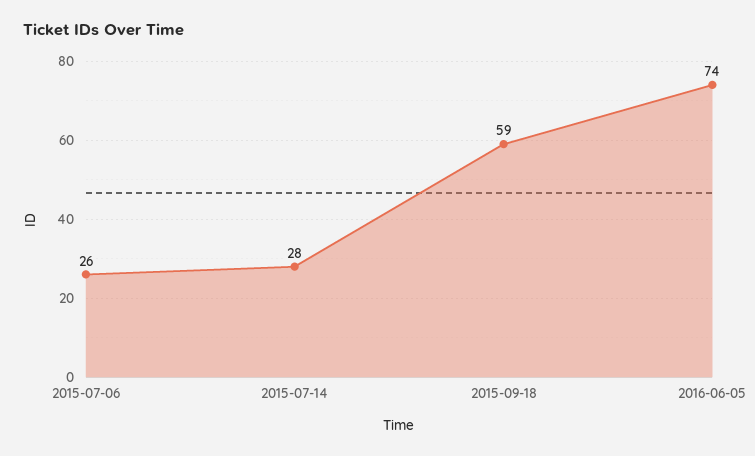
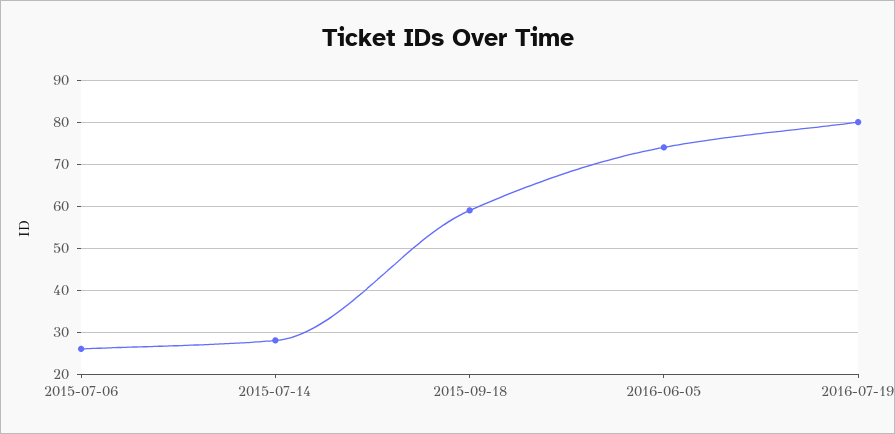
2016-07-19: none -> 80

